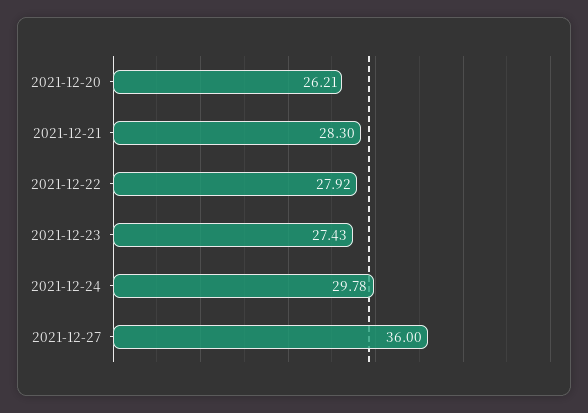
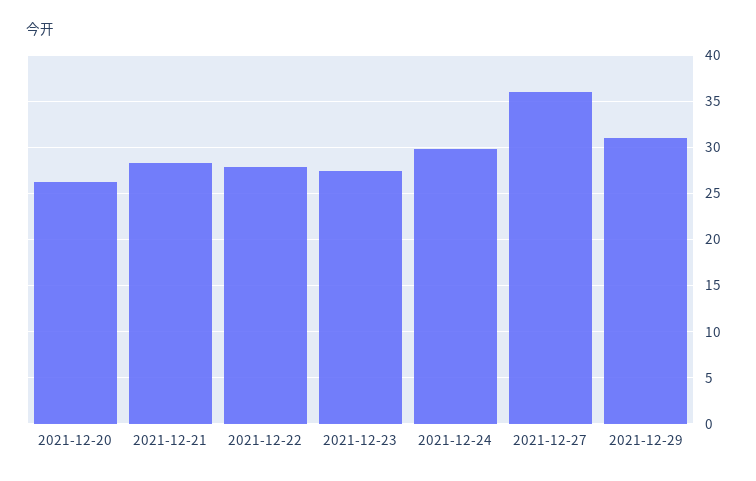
2021-12-29: none -> 31

